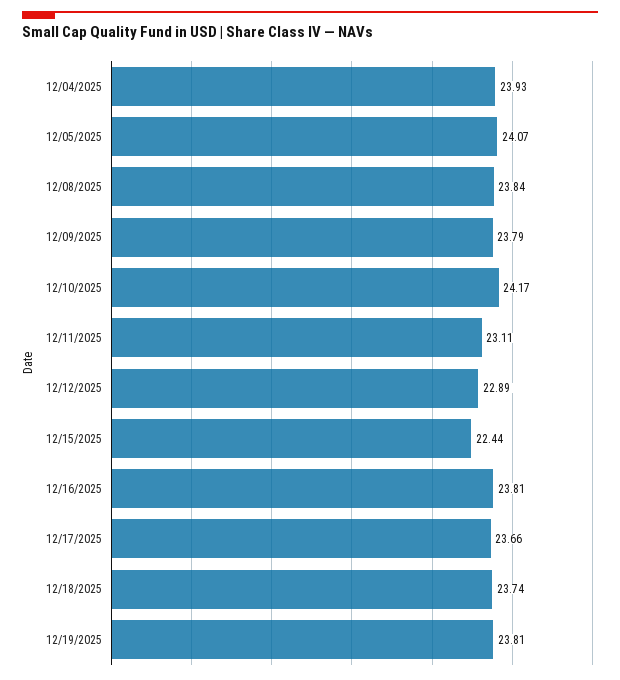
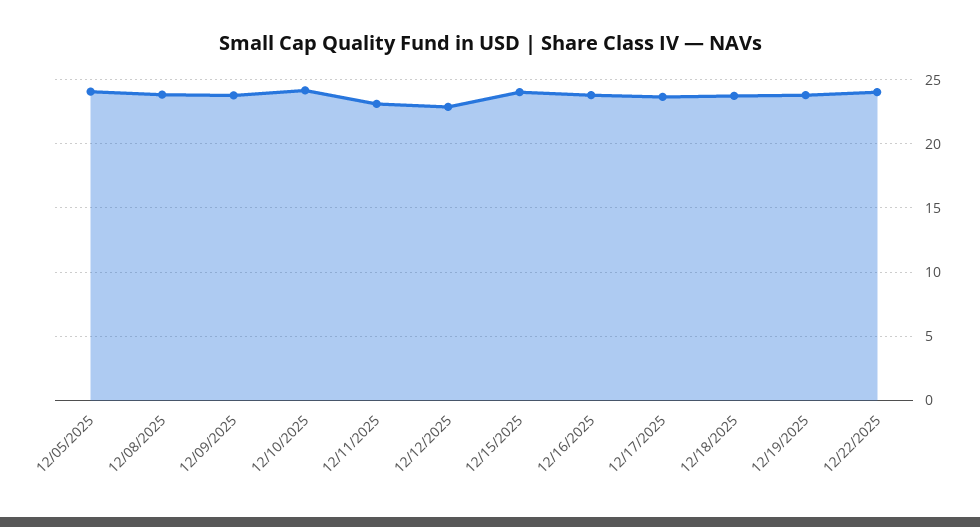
12/04/2025: 23.93 -> none
12/15/2025: 22.44 -> 24
12/22/2025: none -> 24

